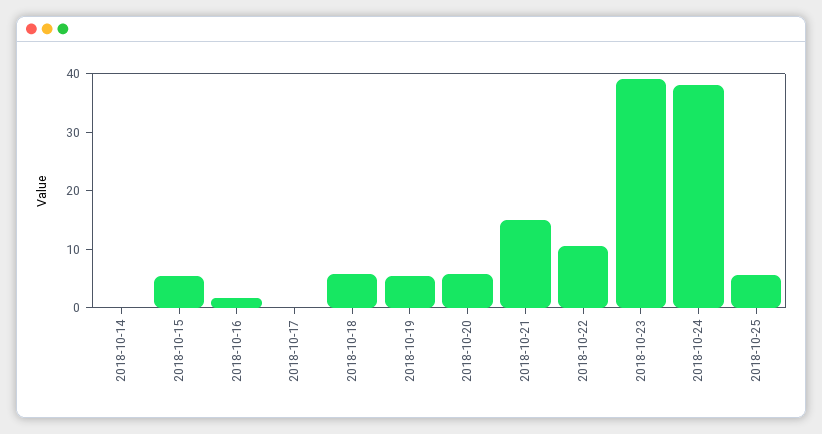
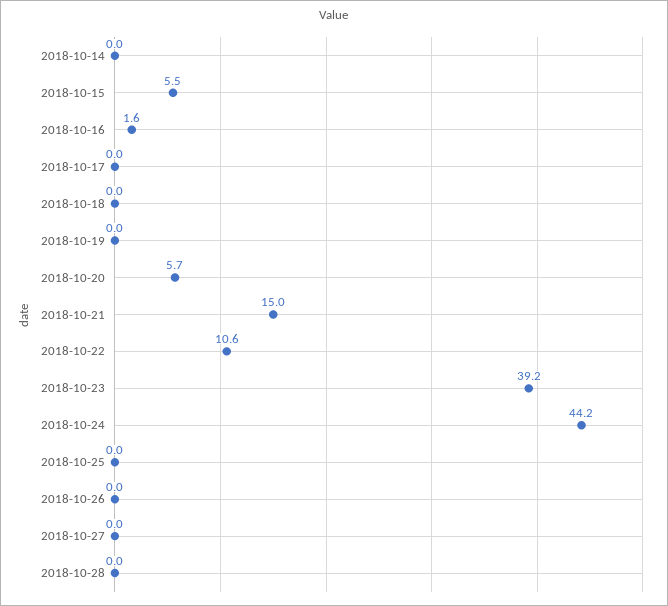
2018-10-18: 6 -> 0
2018-10-19: 6 -> 0
2018-10-24: 38 -> 44.2
2018-10-25: 6 -> 0
2018-10-26: none -> 0
2018-10-27: none -> 0
2018-10-28: none -> 0

